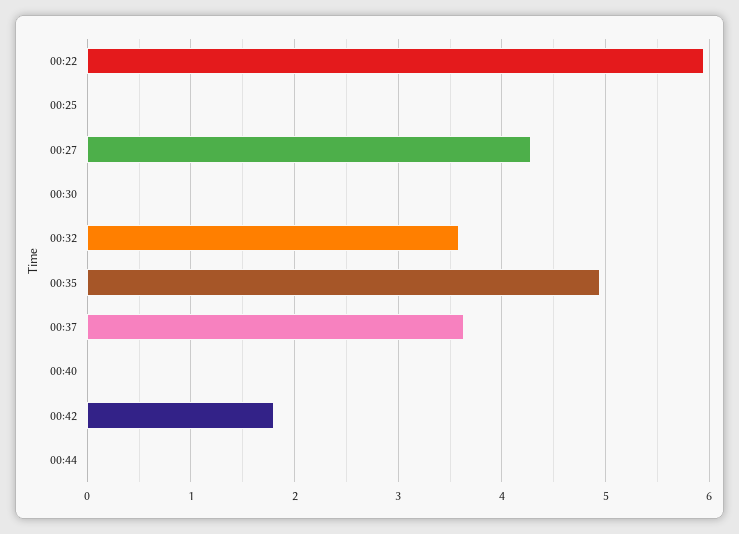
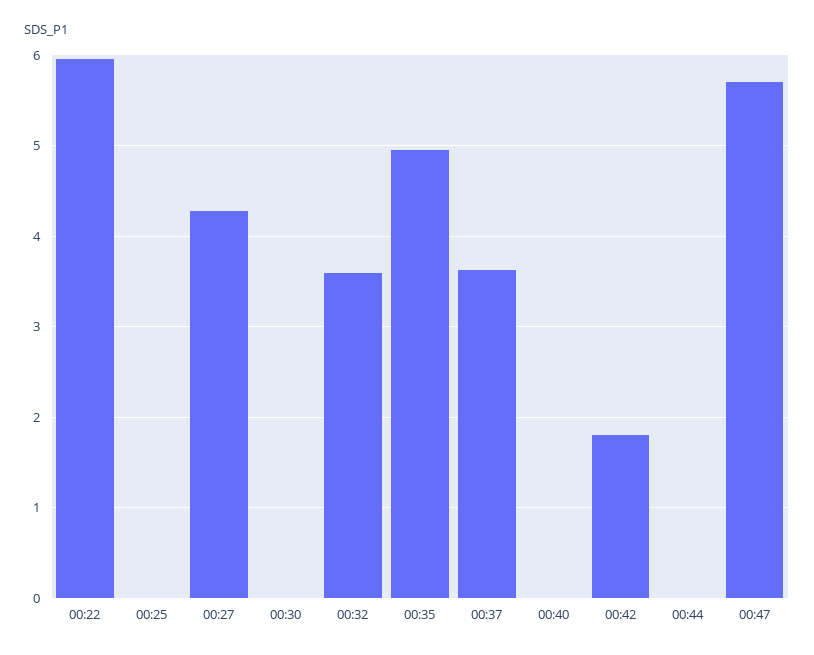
00:47: none -> 5.7

